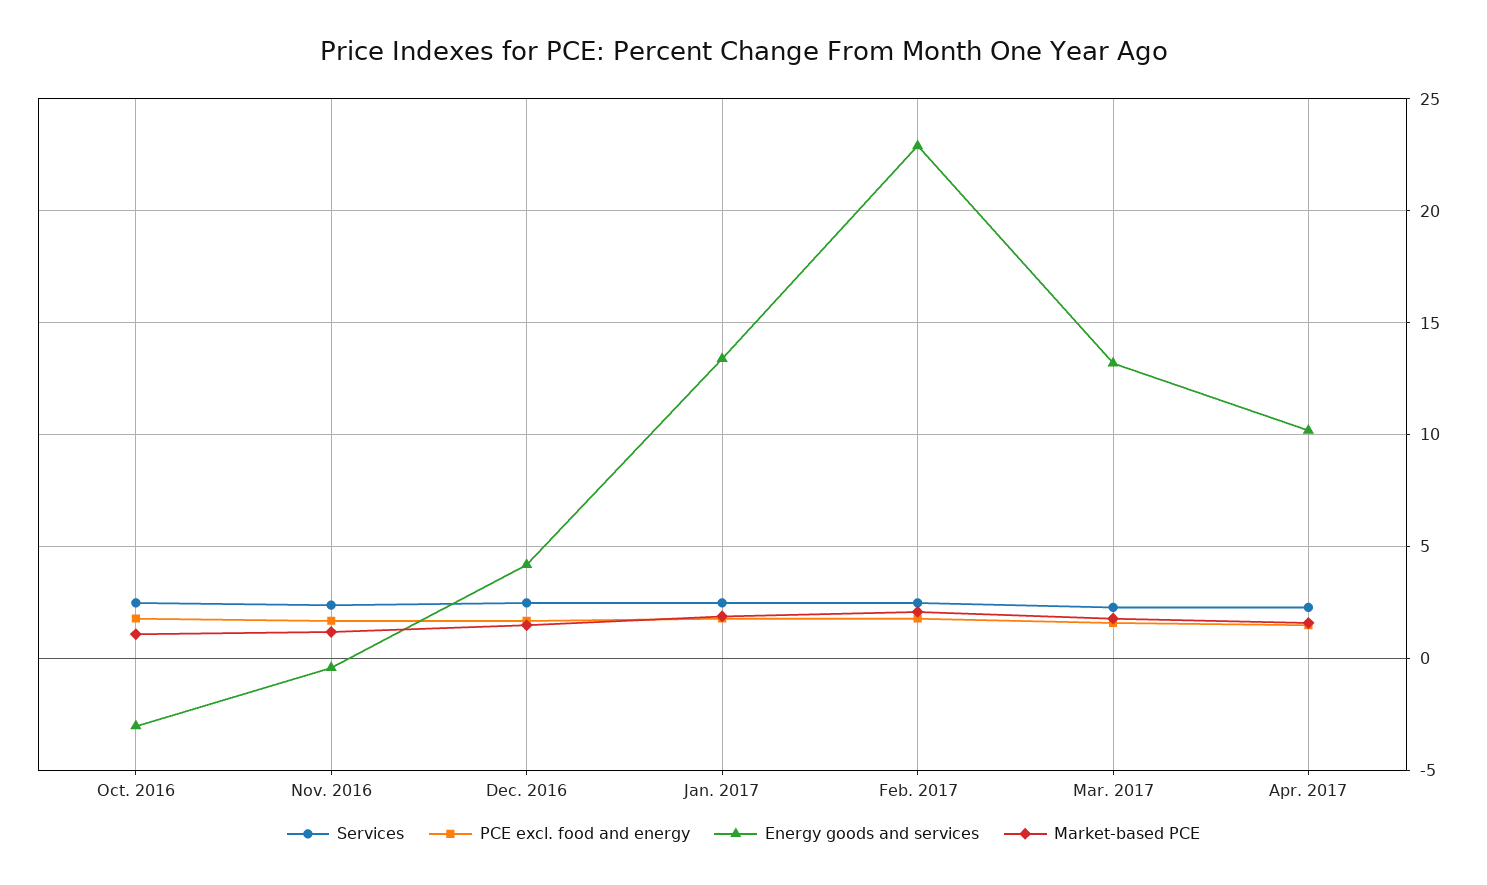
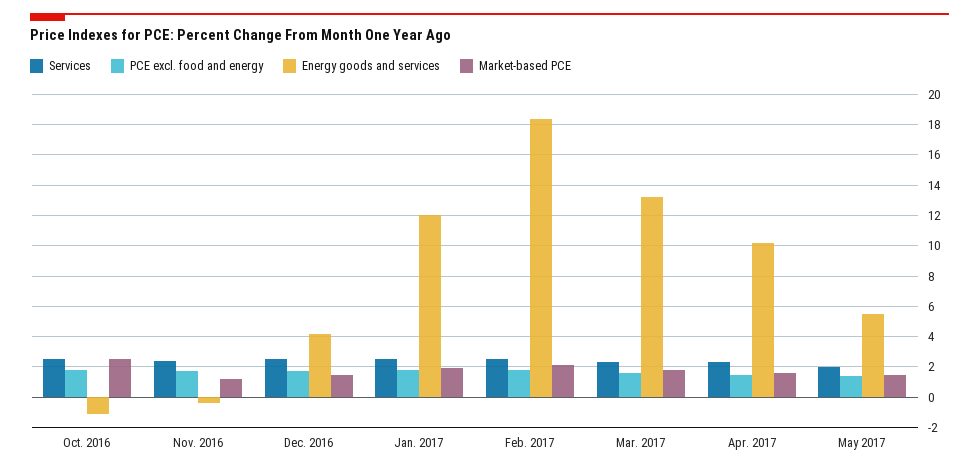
Energy goods and services, Oct. 2016: -3 -> -1
Market-based PCE, Oct. 2016: 1 -> 2.5
Energy goods and services, Jan. 2017: 13.5 -> 12
Energy goods and services, Feb. 2017: 23 -> 18.5
Services, May 2017: none -> 2
PCE excl. food and energy, May 2017: none -> 1.5
Energy goods and services, May 2017: none -> 5.5
Market-based PCE, May 2017: none -> 1.5

